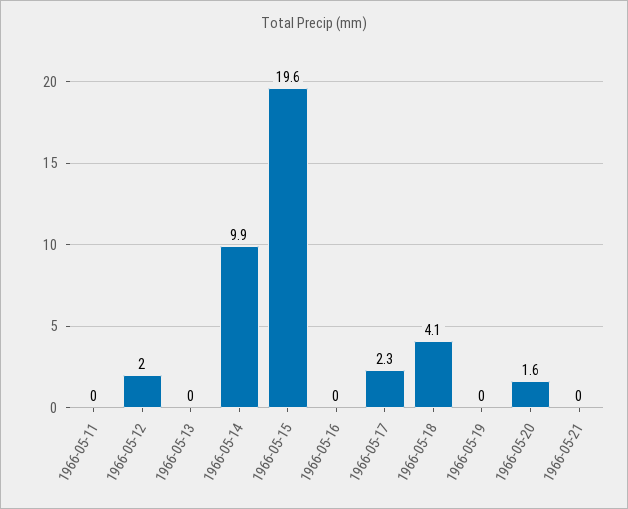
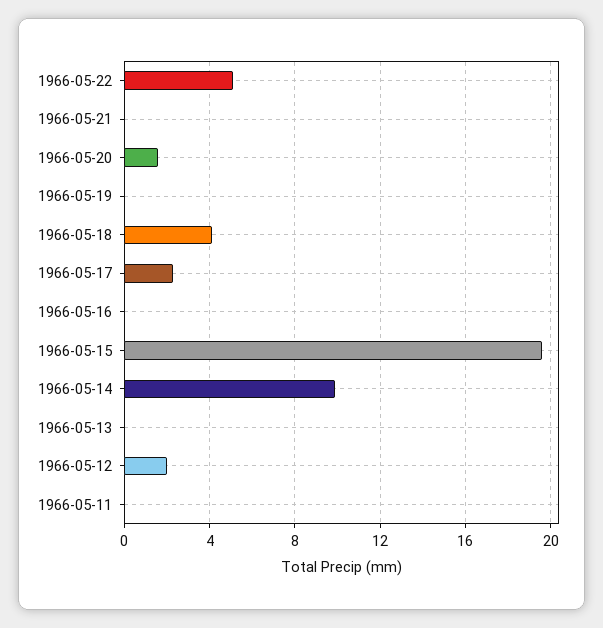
1966-05-22: none -> 5

